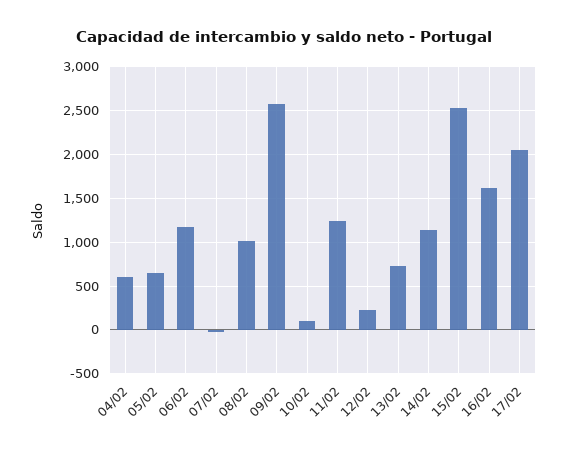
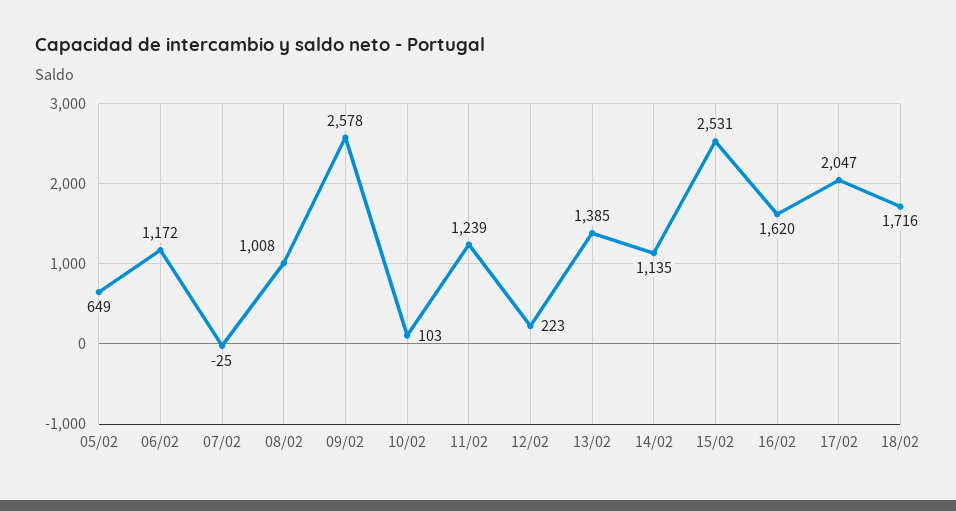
04/02: 600 -> none
13/02: 700 -> 1385
18/02: none -> 1716

